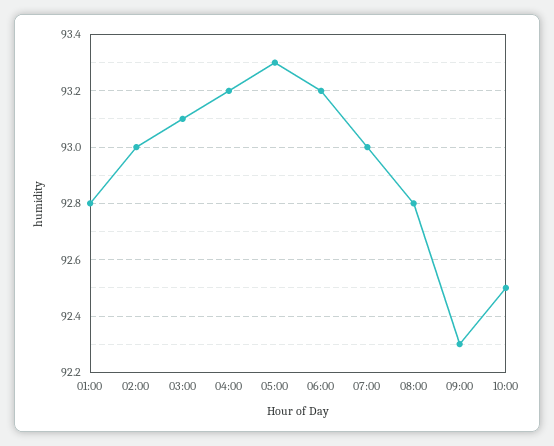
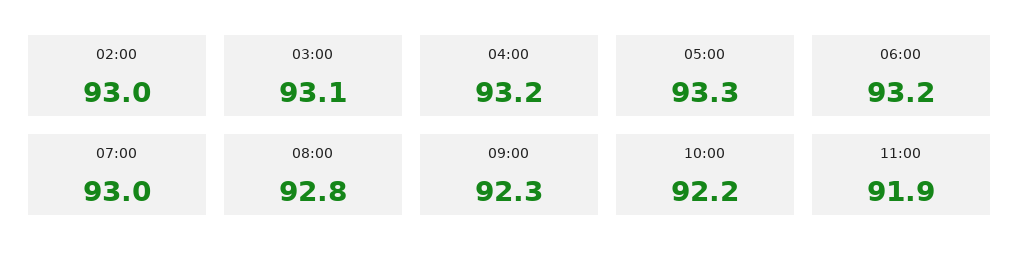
01:00: 92.8 -> none
10:00: 92.5 -> 92.2
11:00: none -> 91.9

